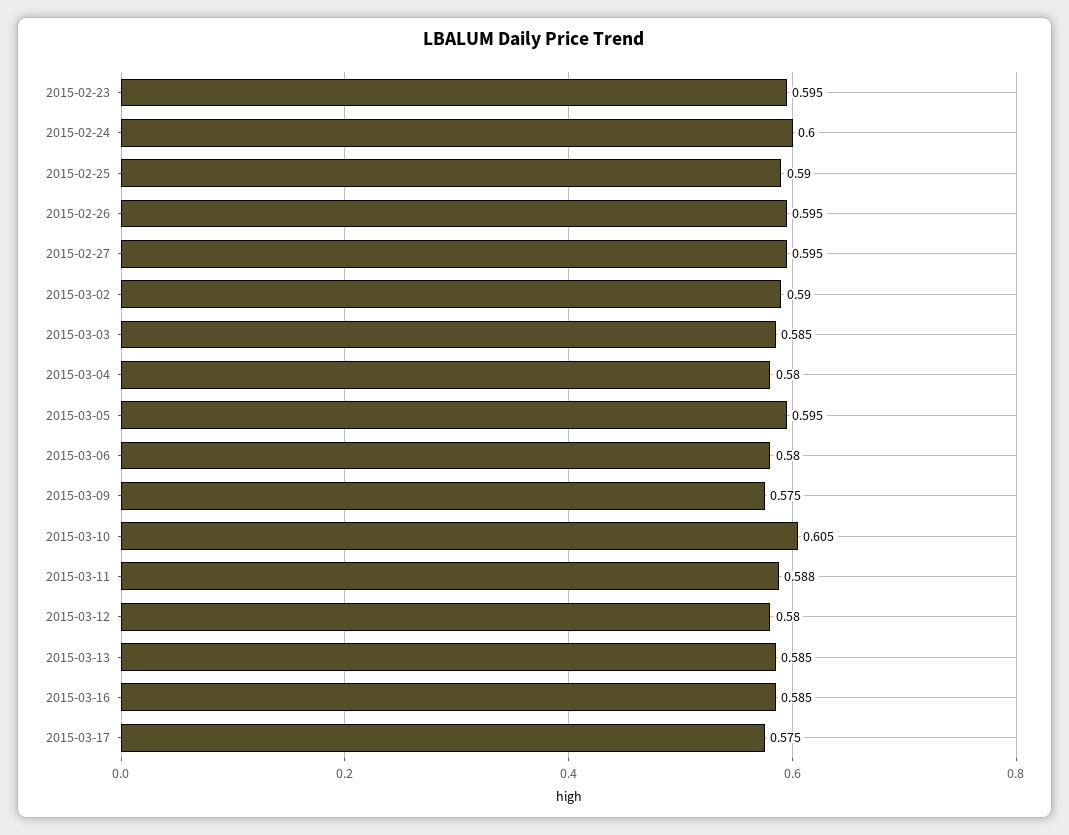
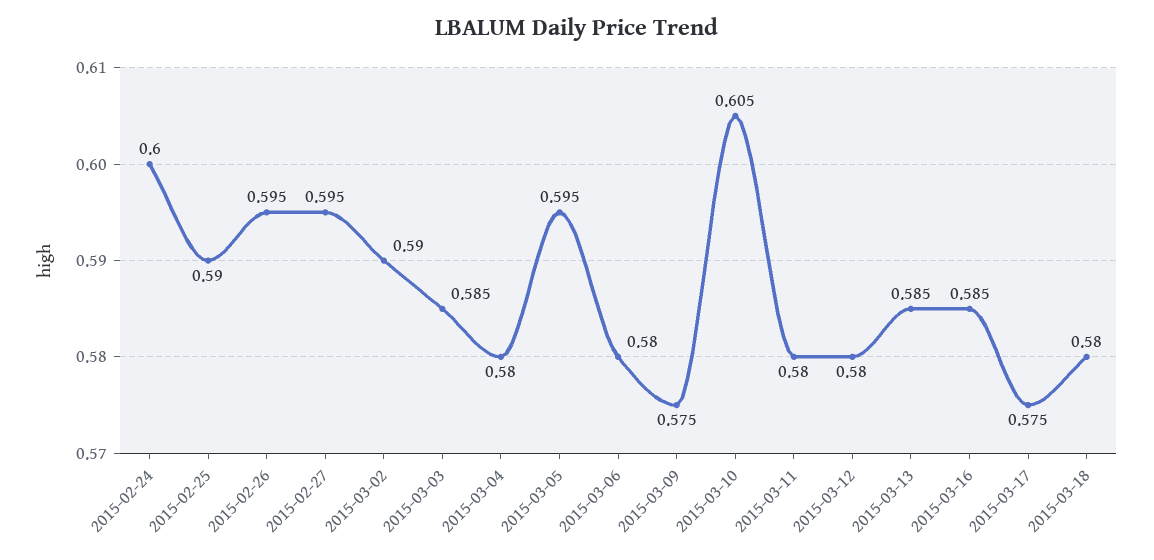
2015-02-23: 0.595 -> none
2015-03-11: 0.588 -> 0.58
2015-03-18: none -> 0.58

